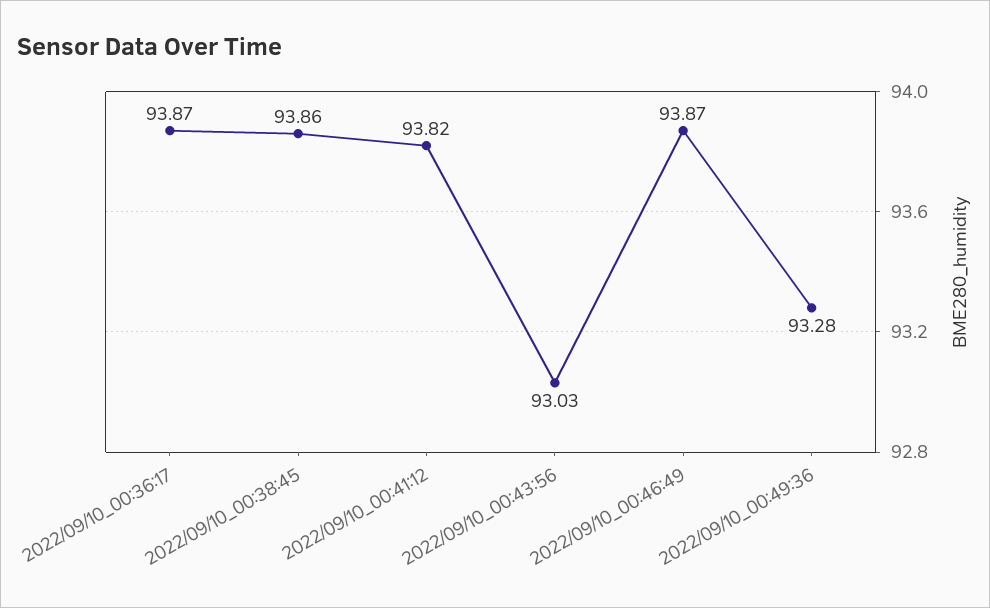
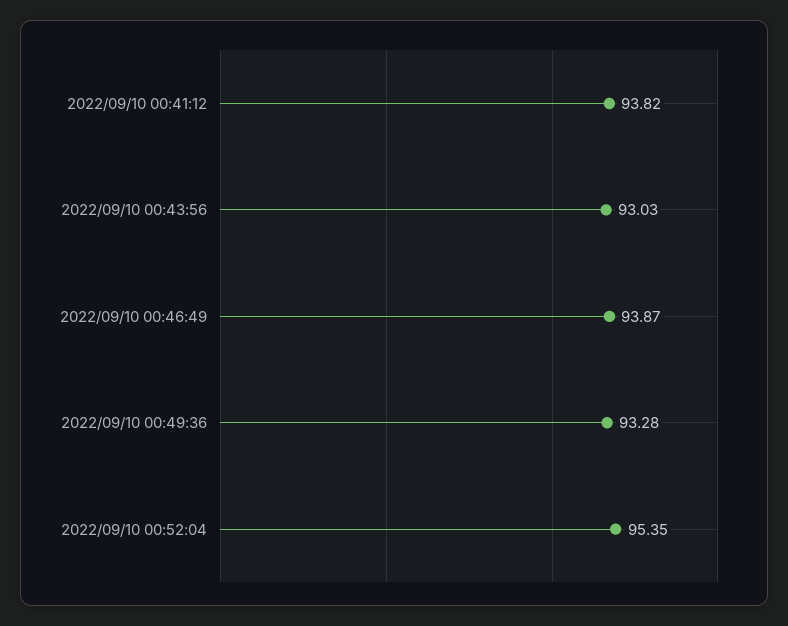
2022/09/10_00:36:17: 93.87 -> none
2022/09/10_00:38:45: 93.86 -> none
2022/09/10 00:52:04: none -> 95.35

